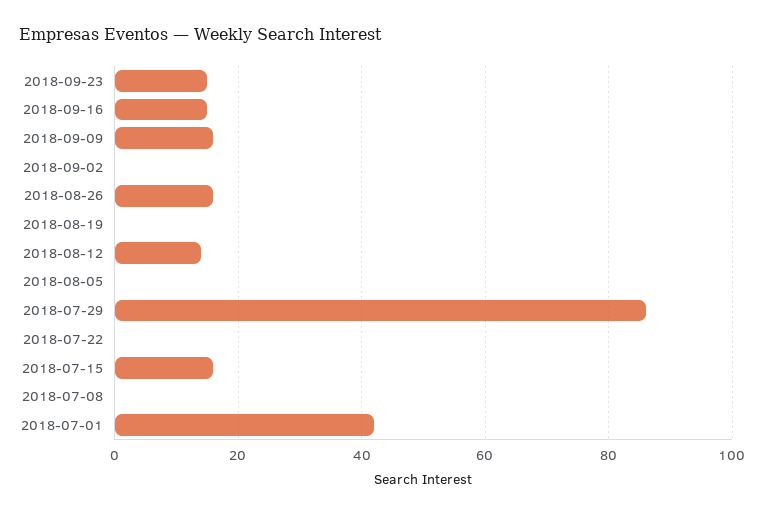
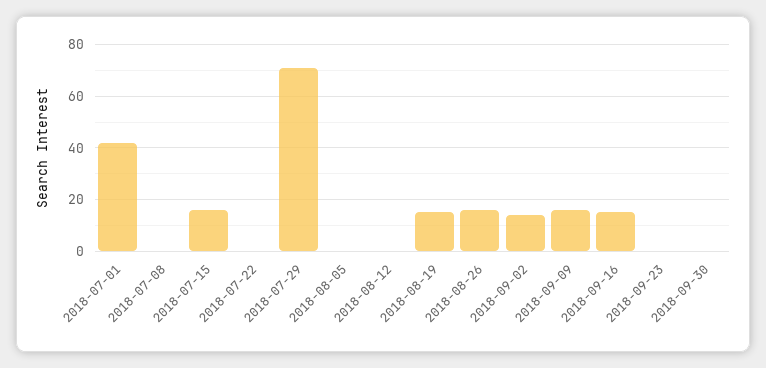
2018-09-23: 15 -> 0
2018-09-02: 0 -> 15
2018-08-19: 0 -> 15
2018-08-12: 15 -> 0
2018-07-29: 85 -> 70
2018-09-30: none -> 0

